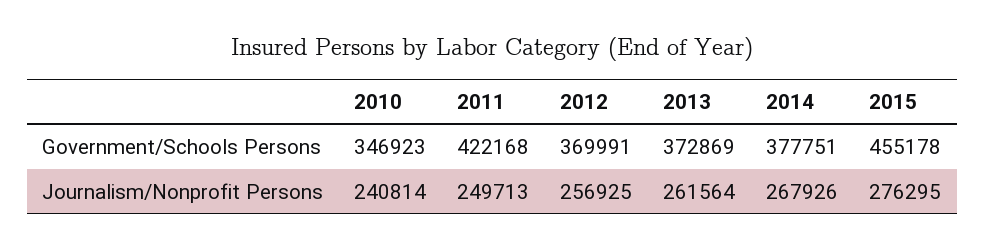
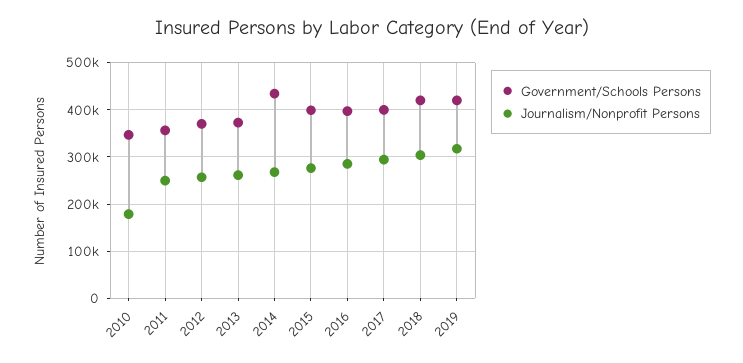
Government/Schools Persons, 2011: 422168 -> 360000
Government/Schools Persons, 2014: 377751 -> 440000
Government/Schools Persons, 2015: 455178 -> 400000
Journalism/Nonprofit Persons, 2010: 240814 -> 180000
Government/Schools Persons, 2016: none -> 400000
Journalism/Nonprofit Persons, 2016: none -> 280000
Government/Schools Persons, 2017: none -> 400000
Journalism/Nonprofit Persons, 2017: none -> 300000
Government/Schools Persons, 2018: none -> 420000
Journalism/Nonprofit Persons, 2018: none -> 300000
Government/Schools Persons, 2019: none -> 420000
Journalism/Nonprofit Persons, 2019: none -> 320000

